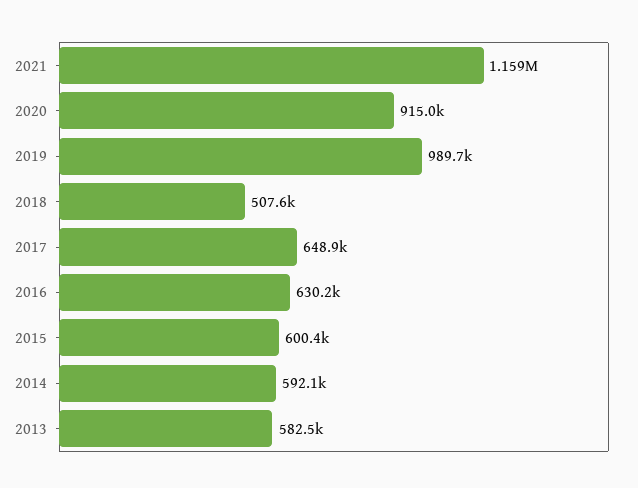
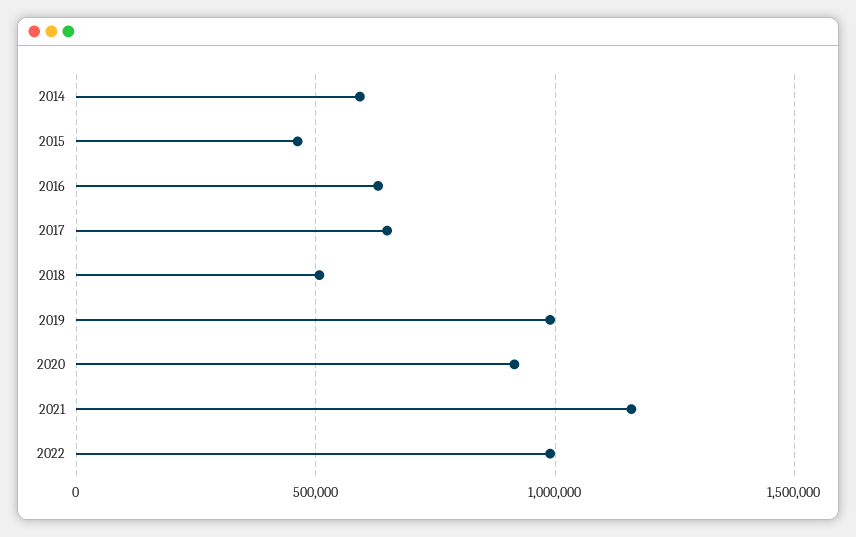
2015: 600400 -> 450000
2013: 582500 -> none
2022: none -> 1000000

